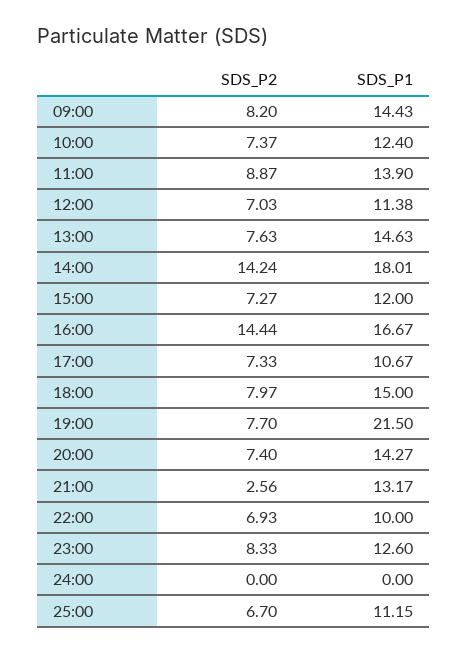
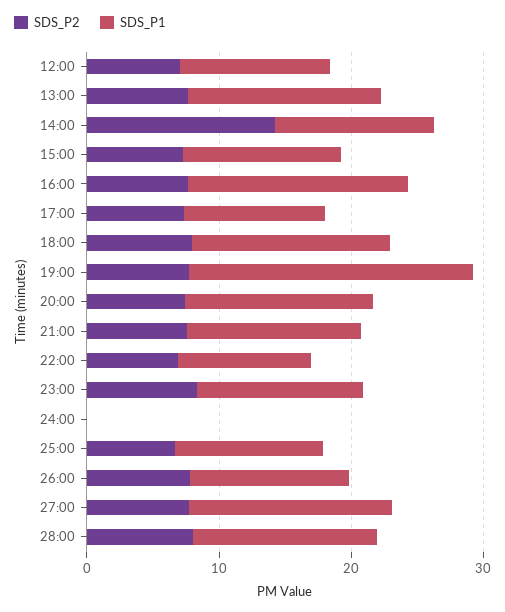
SDS_P2, 09:00: 8.2 -> none
SDS_P1, 09:00: 14.43 -> none
SDS_P2, 10:00: 7.37 -> none
SDS_P1, 10:00: 12.4 -> none
SDS_P2, 11:00: 8.87 -> none
SDS_P1, 11:00: 13.9 -> none
SDS_P1, 14:00: 18.01 -> 12
SDS_P2, 16:00: 14.44 -> 8
SDS_P2, 21:00: 2.56 -> 8
SDS_P2, 26:00: none -> 8
SDS_P1, 26:00: none -> 12
SDS_P2, 27:00: none -> 8
SDS_P1, 27:00: none -> 16
SDS_P2, 28:00: none -> 8
SDS_P1, 28:00: none -> 14

